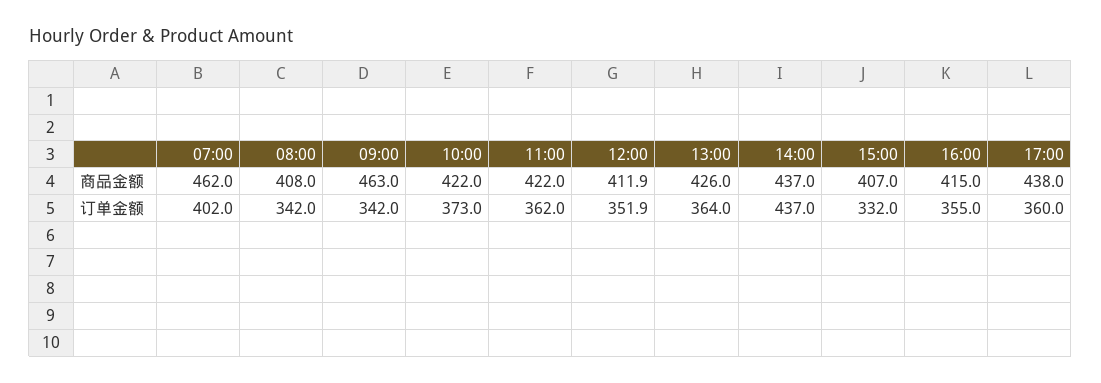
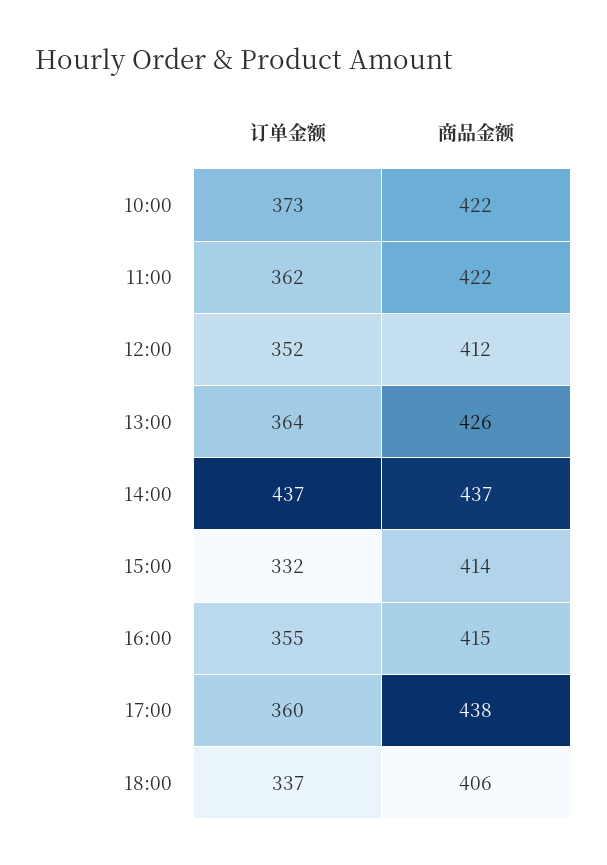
07:00, 商品金额: 462 -> none
08:00, 商品金额: 408 -> none
09:00, 商品金额: 463 -> none
15:00, 商品金额: 407 -> 414
07:00, 订单金额: 402 -> none
08:00, 订单金额: 342 -> none
09:00, 订单金额: 342 -> none
18:00, 订单金额: none -> 337
18:00, 商品金额: none -> 406

